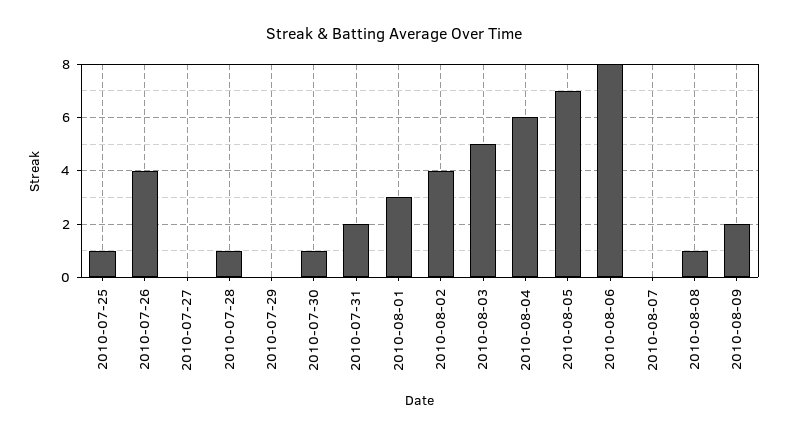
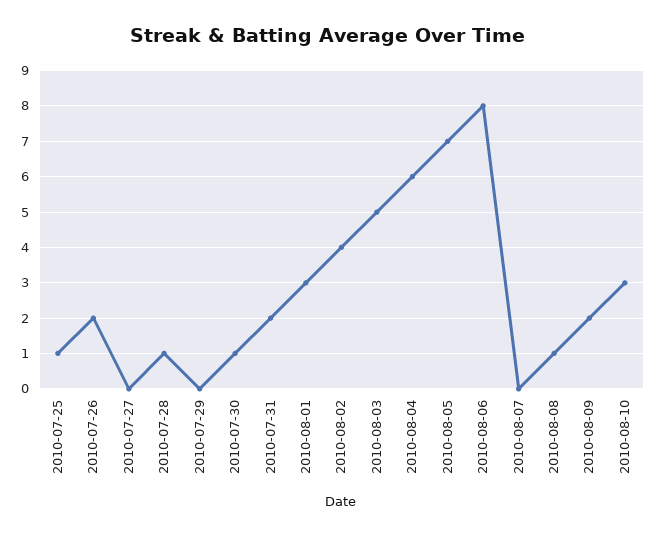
2010-07-26: 4 -> 2
2010-08-10: none -> 3

